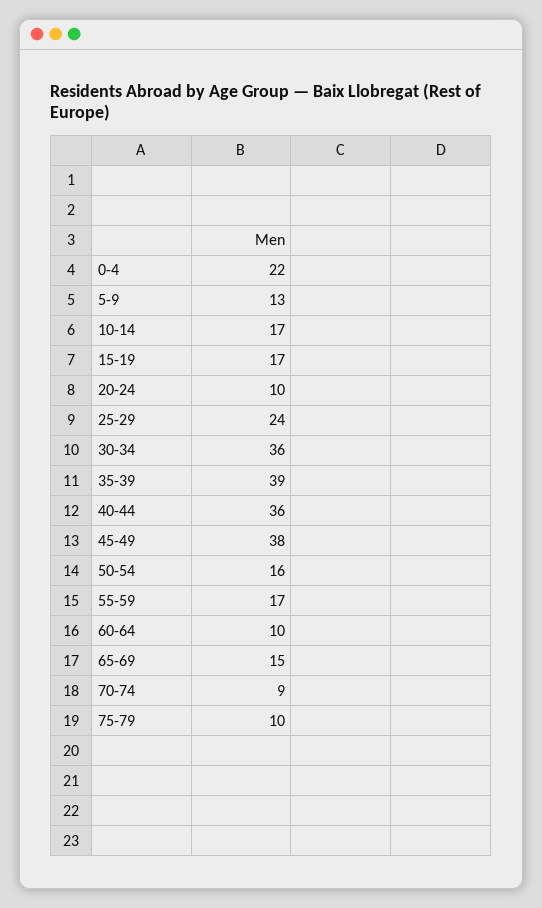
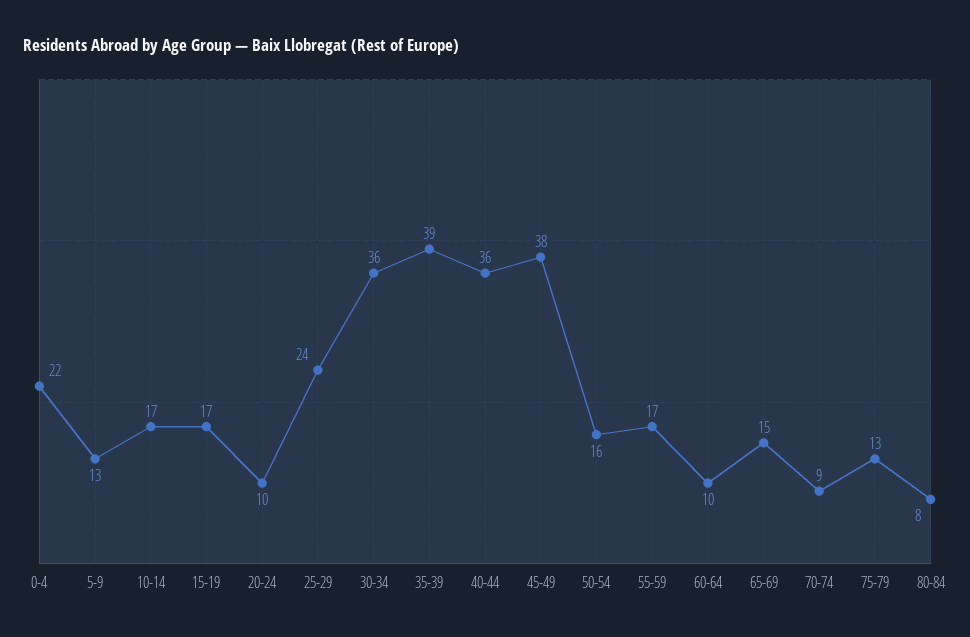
75-79: 10 -> 13
80-84: none -> 8

